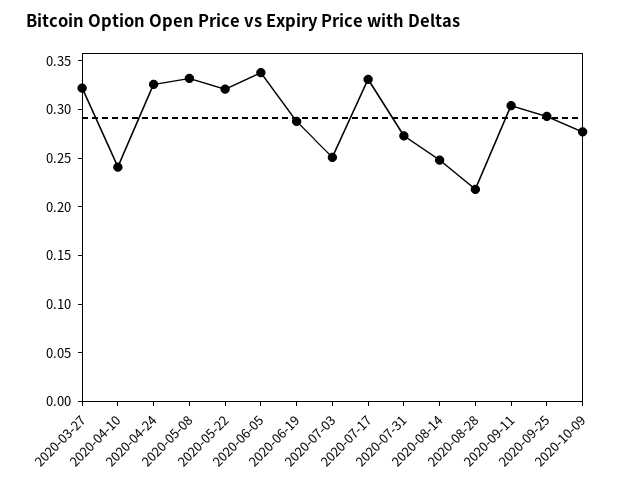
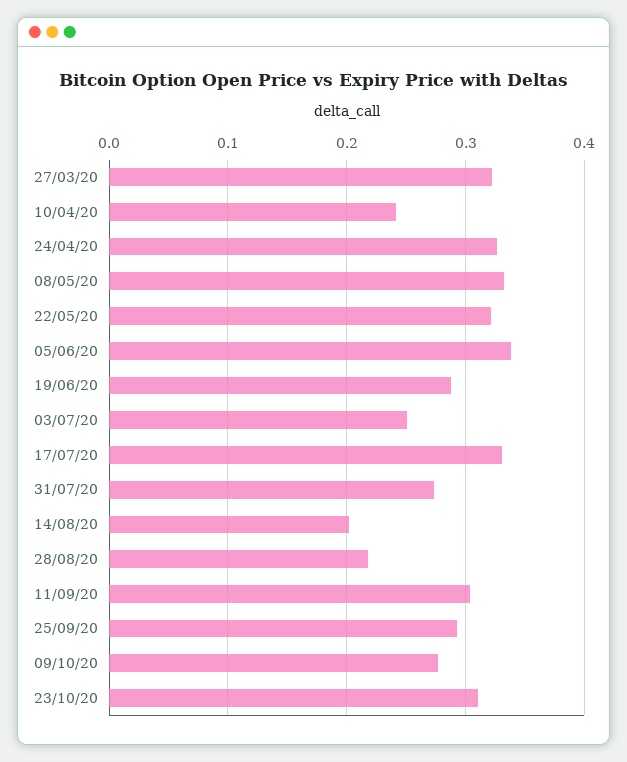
2020-08-14: 0.25 -> 0.2
23/10/20: none -> 0.31

